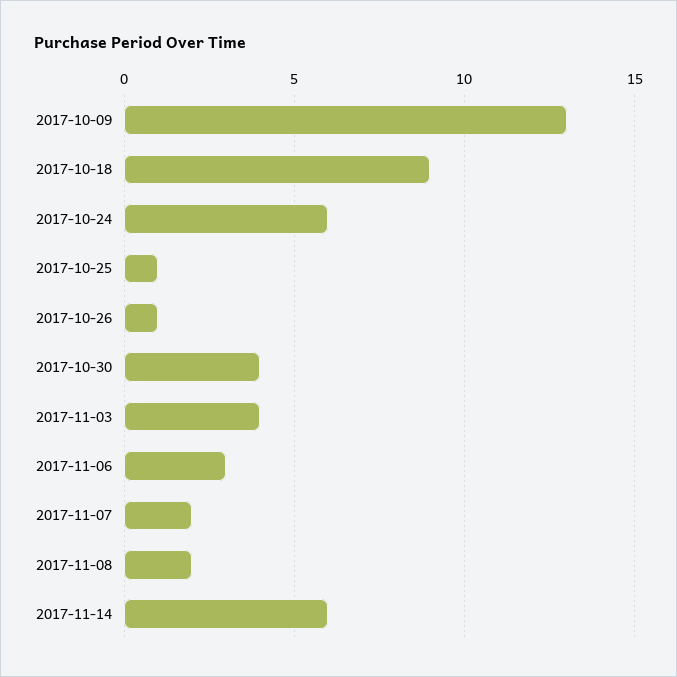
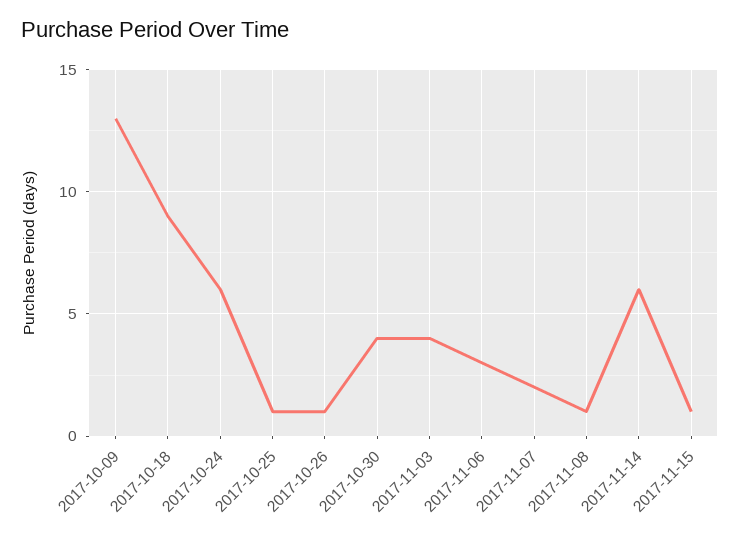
2017-11-08: 2 -> 1
2017-11-15: none -> 1

